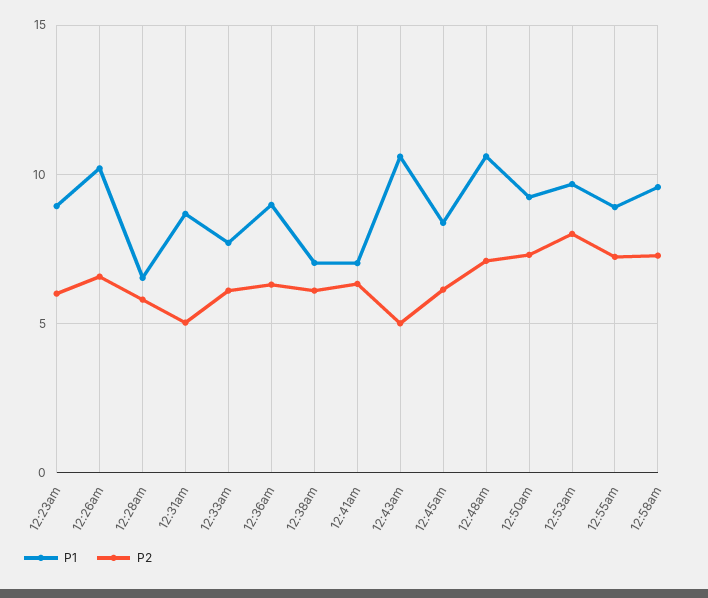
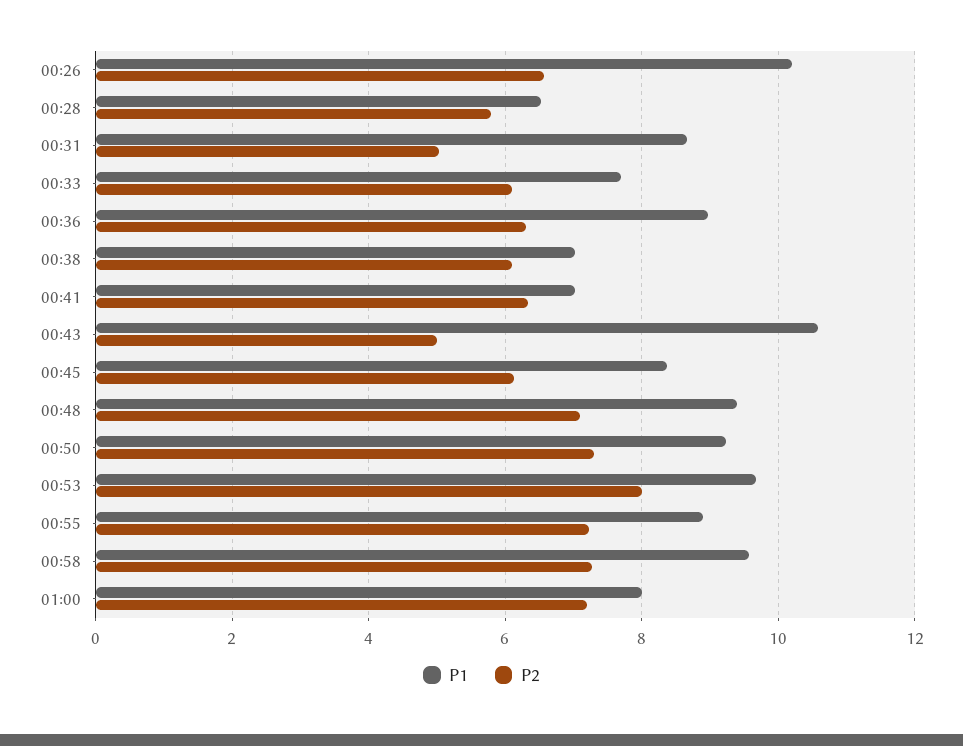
P1, 12:23am: 9 -> none
P2, 12:23am: 6 -> none
P1, 12:48am: 10.5 -> 9.4
P1, 01:00: none -> 8
P2, 01:00: none -> 7.2

